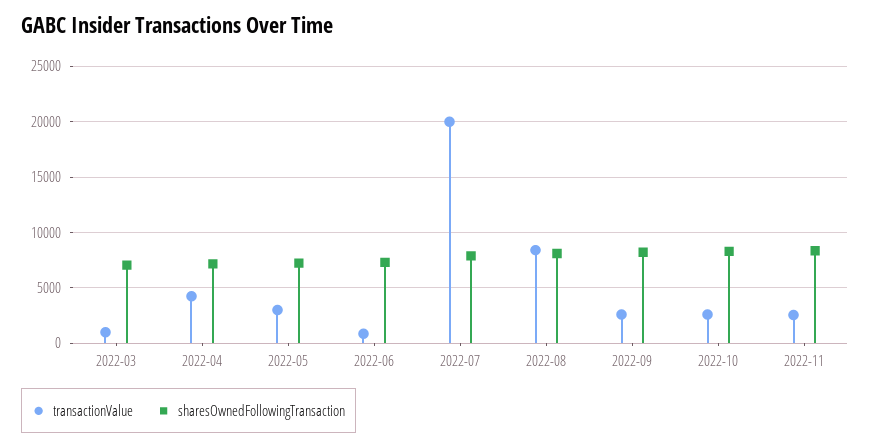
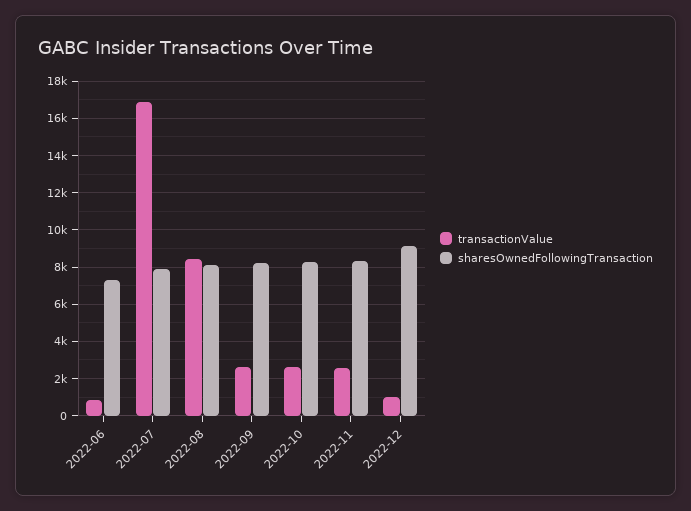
transactionValue, 2022-03: 1000 -> none
sharesOwnedFollowingTransaction, 2022-03: 7000 -> none
transactionValue, 2022-04: 4000 -> none
sharesOwnedFollowingTransaction, 2022-04: 7000 -> none
transactionValue, 2022-05: 3000 -> none
sharesOwnedFollowingTransaction, 2022-05: 7000 -> none
transactionValue, 2022-07: 20000 -> 17000
transactionValue, 2022-12: none -> 1000
sharesOwnedFollowingTransaction, 2022-12: none -> 9000

